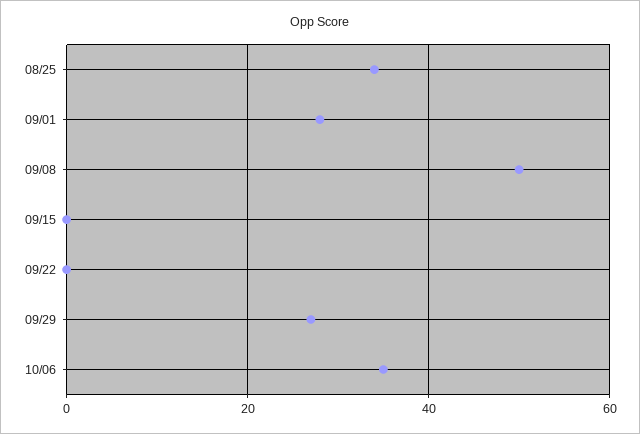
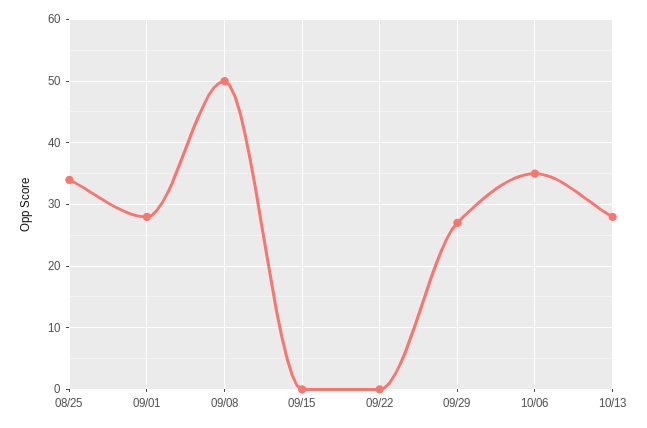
10/13: none -> 28

